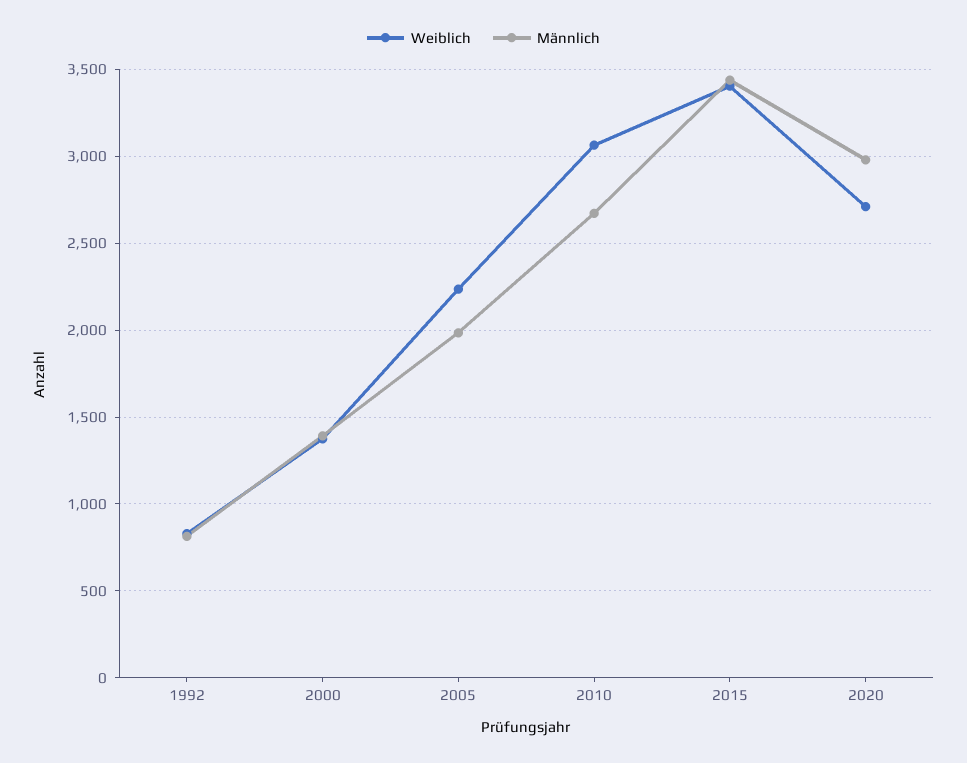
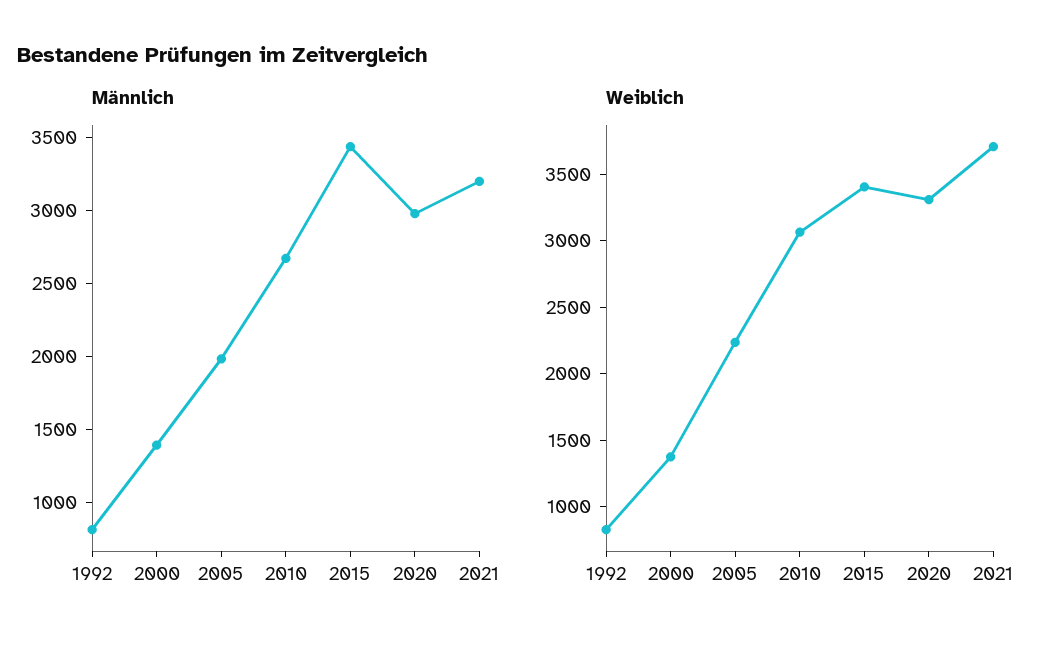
Weiblich, 2020: 2700 -> 3300
Männlich, 2021: none -> 3200
Weiblich, 2021: none -> 3700

